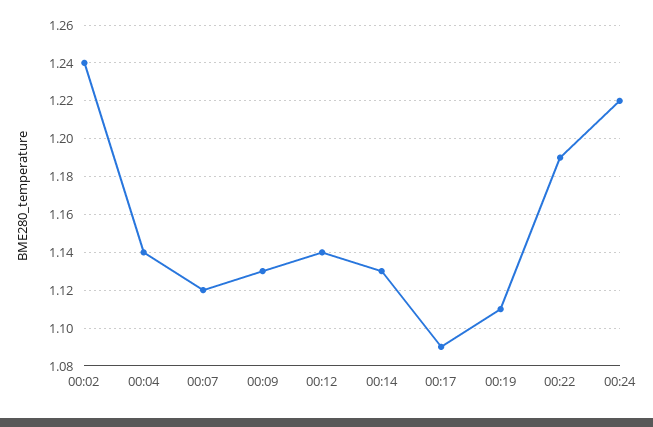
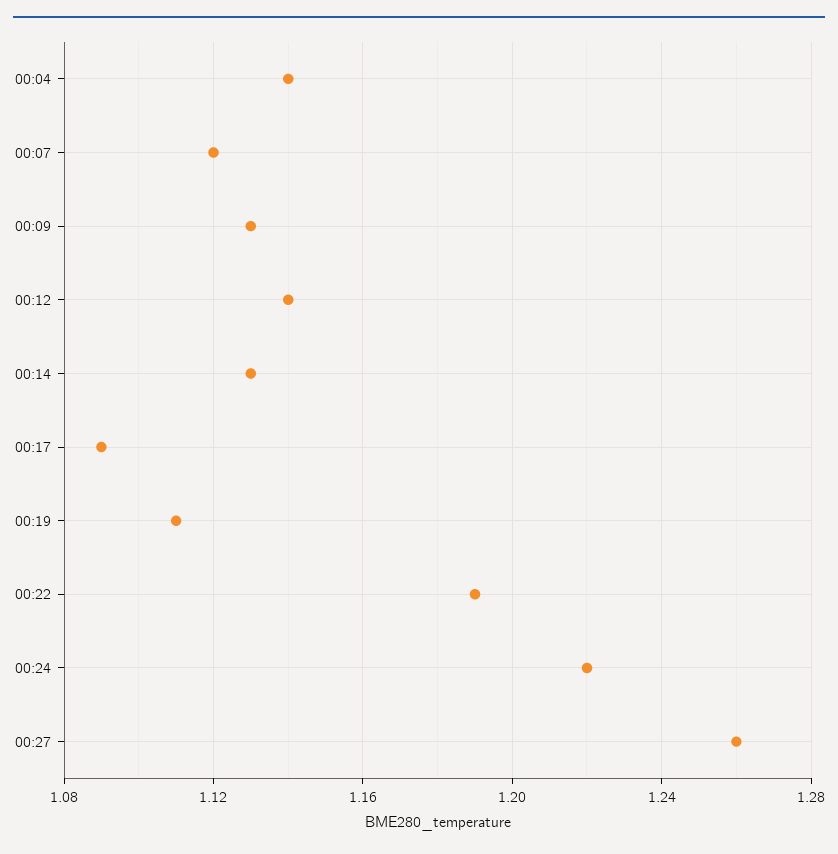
00:02: 1.24 -> none
00:27: none -> 1.26

